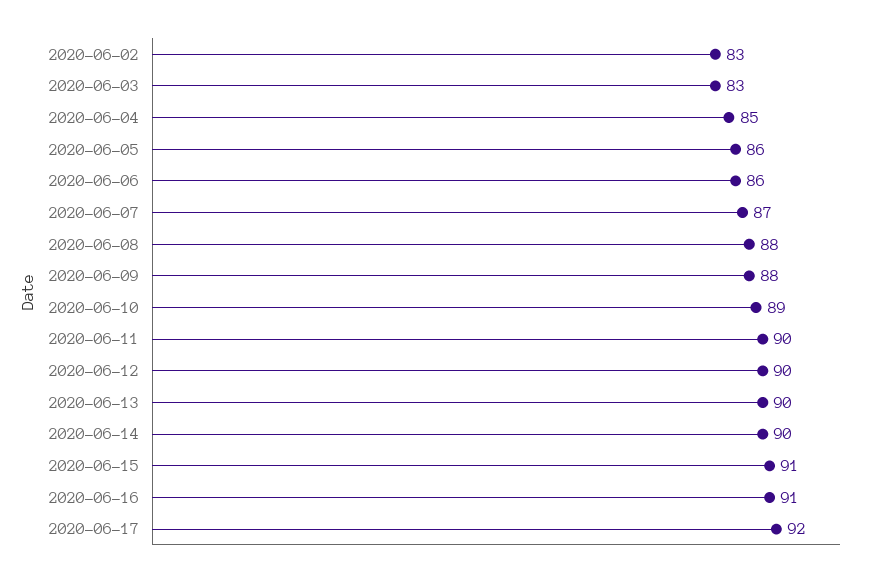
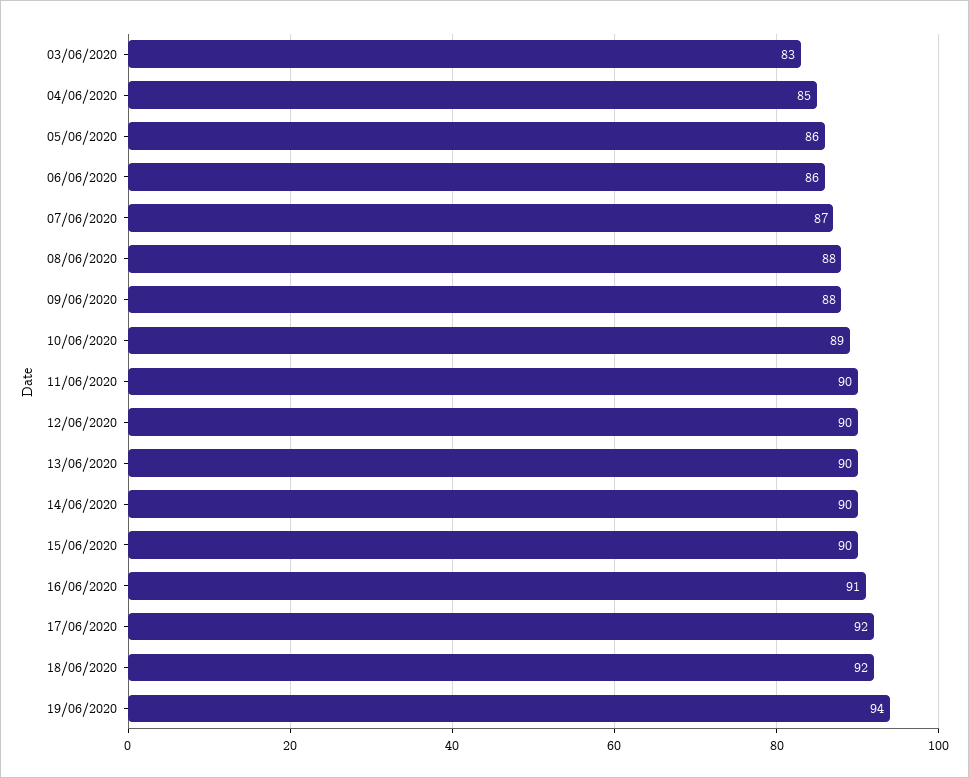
2020-06-02: 83 -> none
2020-06-15: 91 -> 90
18/06/2020: none -> 92
19/06/2020: none -> 94

